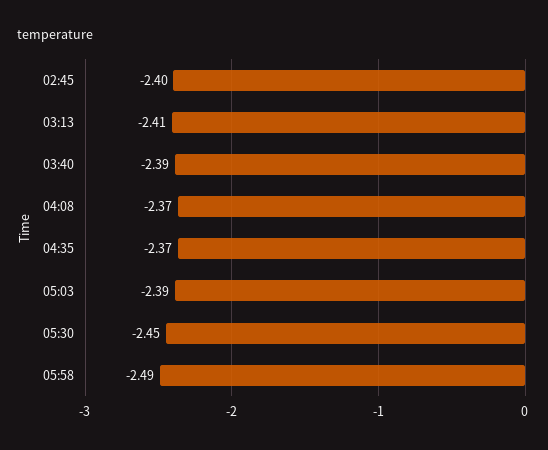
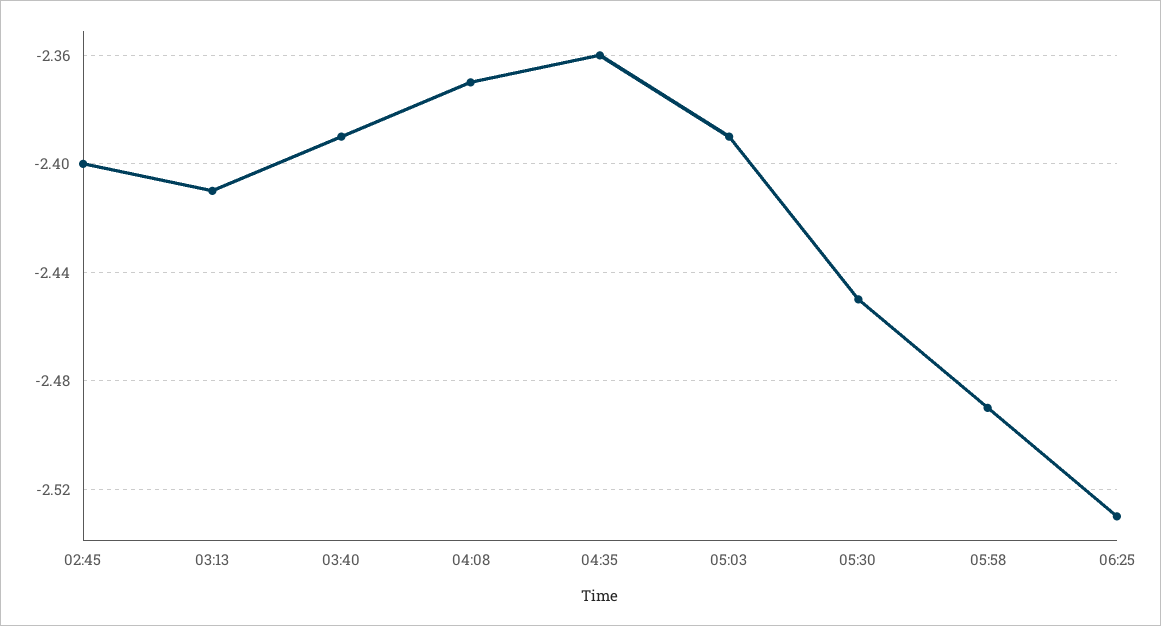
04:35: -2.37 -> -2.36
06:25: none -> -2.53

